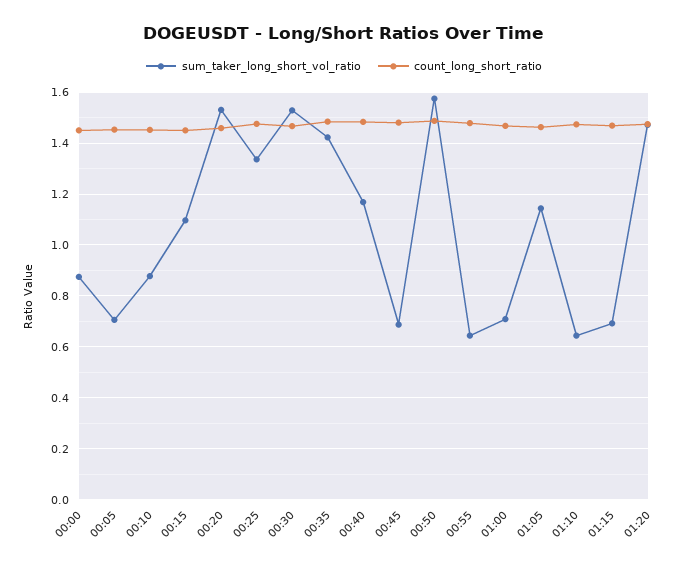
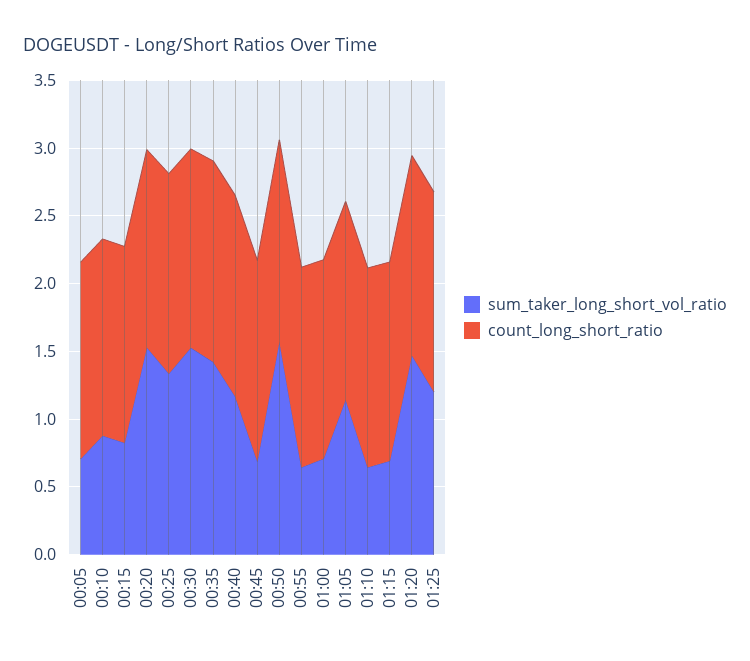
sum_taker_long_short_vol_ratio, 00:00: 0.875 -> none
count_long_short_ratio, 00:00: 1.45 -> none
sum_taker_long_short_vol_ratio, 00:15: 1.1 -> 0.8
sum_taker_long_short_vol_ratio, 01:25: none -> 1.2
count_long_short_ratio, 01:25: none -> 1.5

